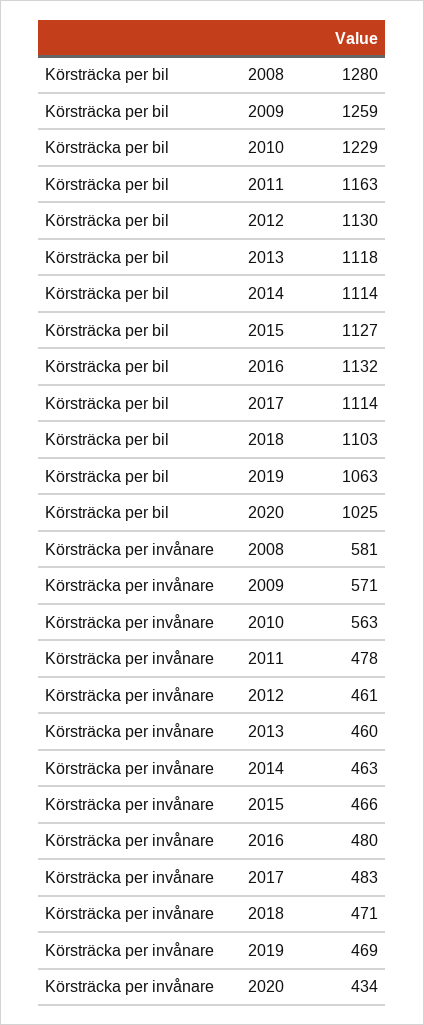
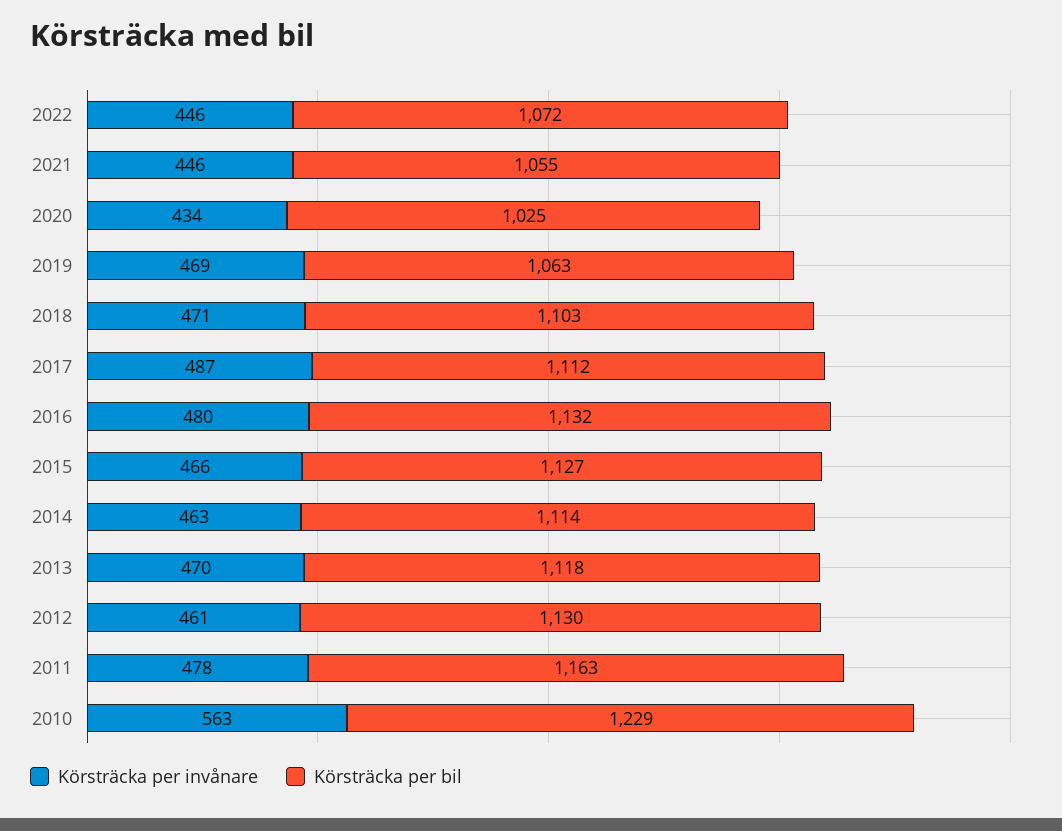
Körsträcka per bil, 2008: 1280 -> none
Körsträcka per bil, 2009: 1259 -> none
Körsträcka per bil, 2017: 1114 -> 1112
Körsträcka per invånare, 2008: 581 -> none
Körsträcka per invånare, 2009: 571 -> none
Körsträcka per invånare, 2013: 460 -> 470
Körsträcka per invånare, 2017: 483 -> 487
Körsträcka per invånare, 2022: none -> 446
Körsträcka per bil, 2022: none -> 1072
Körsträcka per invånare, 2021: none -> 446
Körsträcka per bil, 2021: none -> 1055

